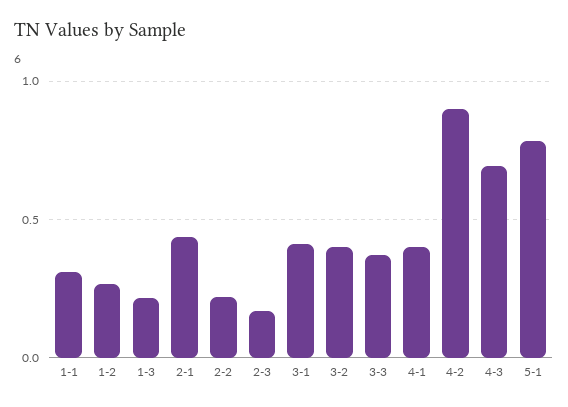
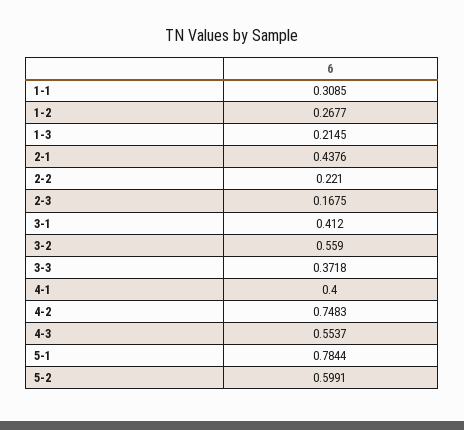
3-2: 0.4 -> 0.559
4-2: 0.9 -> 0.7483
4-3: 0.7 -> 0.5537
5-2: none -> 0.5991

